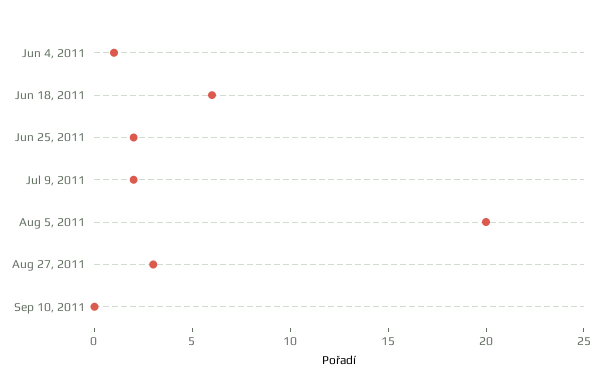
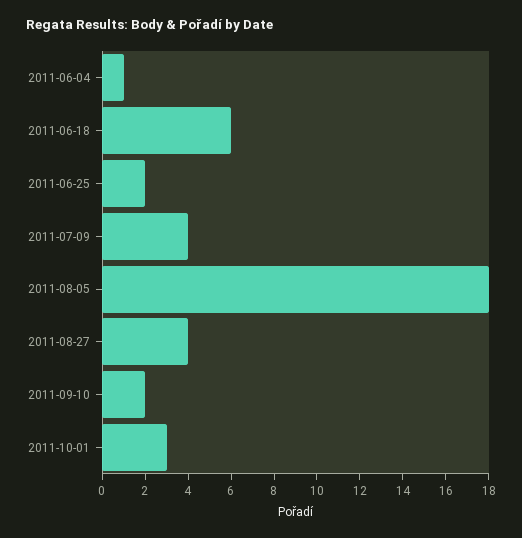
Jul 9, 2011: 2 -> 4
Aug 5, 2011: 20 -> 18
Aug 27, 2011: 3 -> 4
Sep 10, 2011: 0 -> 2
2011-10-01: none -> 3

